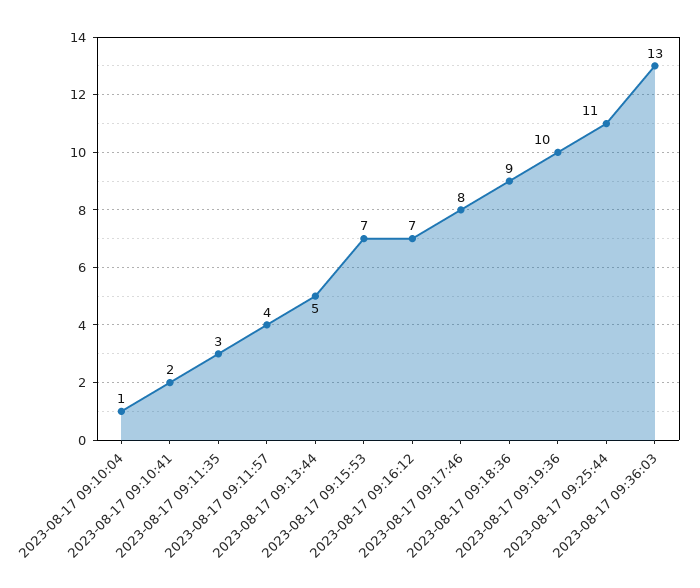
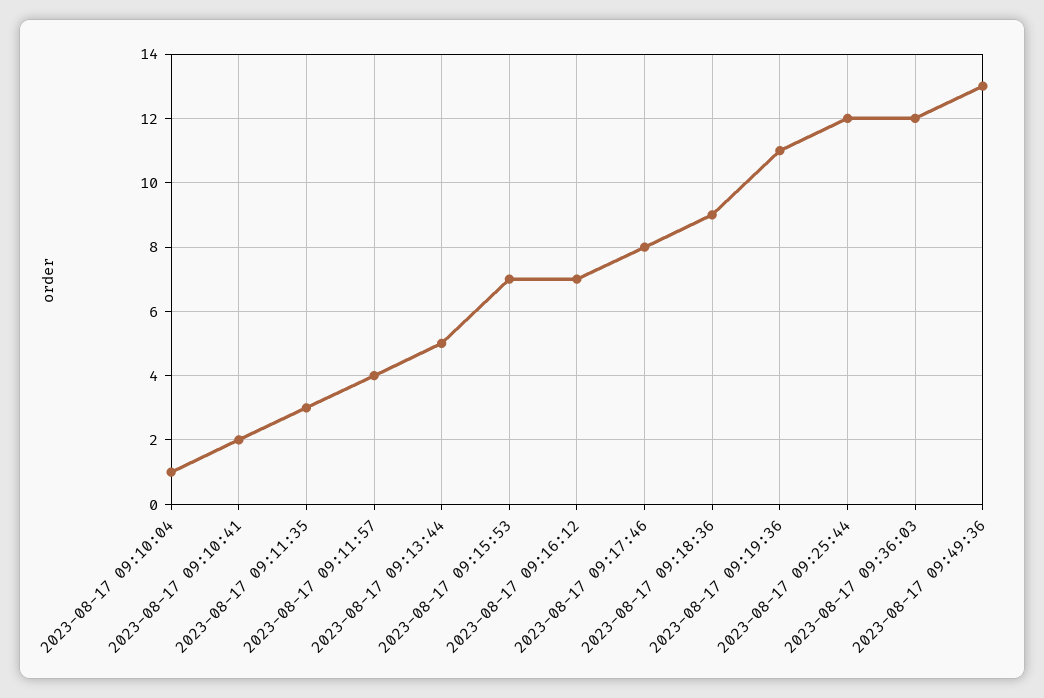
2023-08-17 09:19:36: 10 -> 11
2023-08-17 09:25:44: 11 -> 12
2023-08-17 09:36:03: 13 -> 12
2023-08-17 09:49:36: none -> 13

